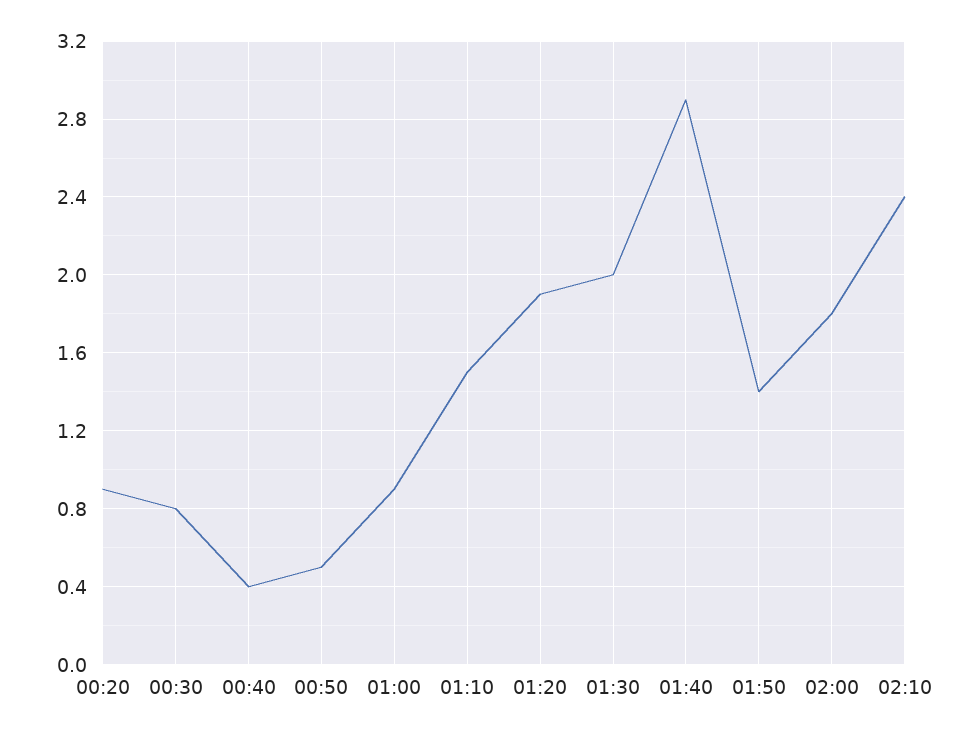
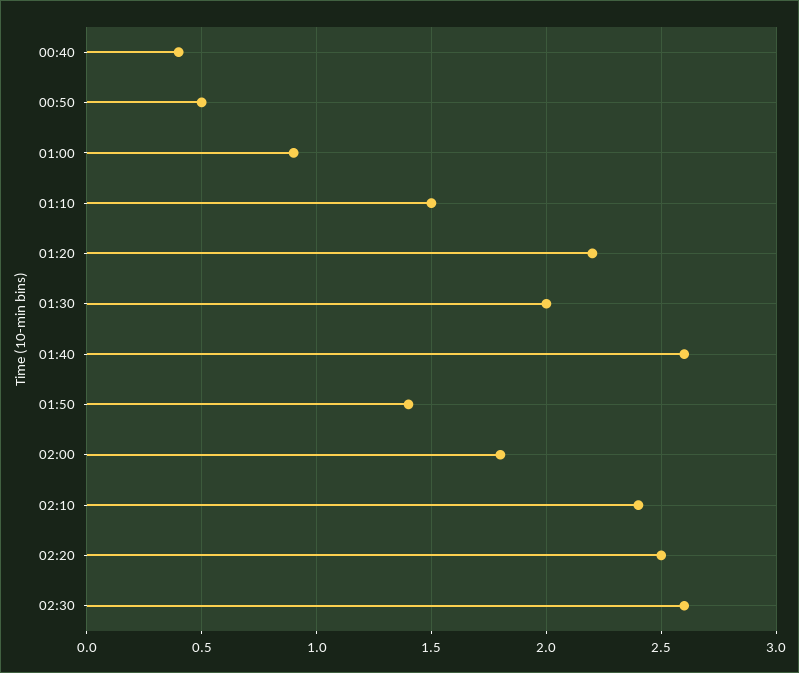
00:20: 0.9 -> none
00:30: 0.8 -> none
01:20: 1.9 -> 2.2
01:40: 2.9 -> 2.6
02:20: none -> 2.5
02:30: none -> 2.6

